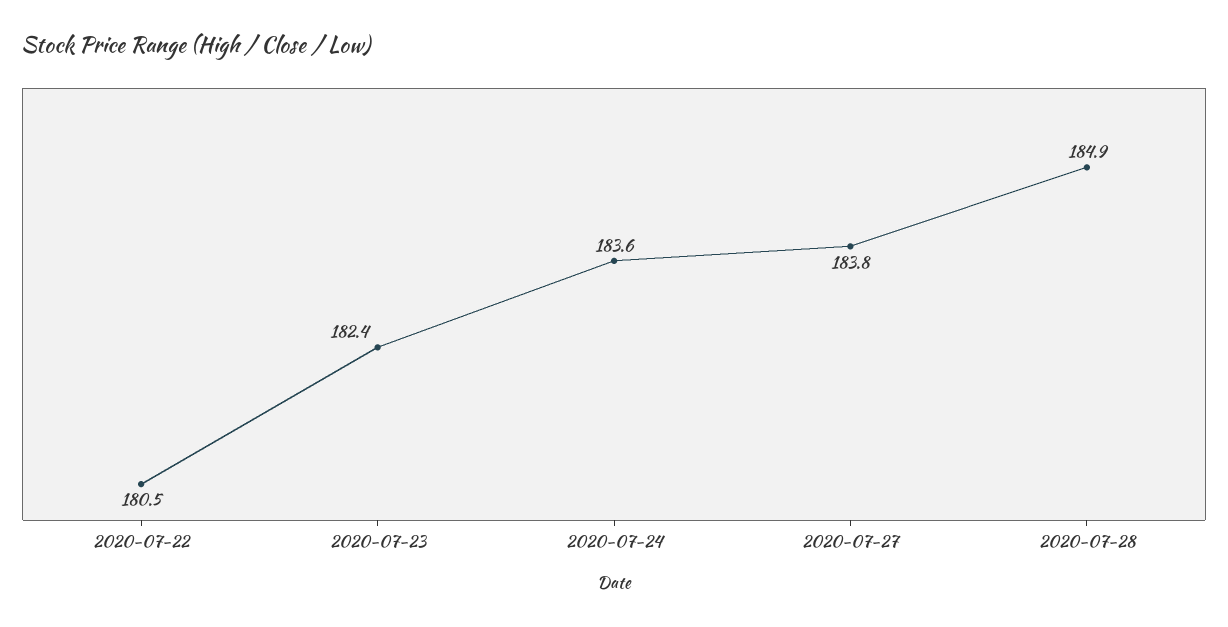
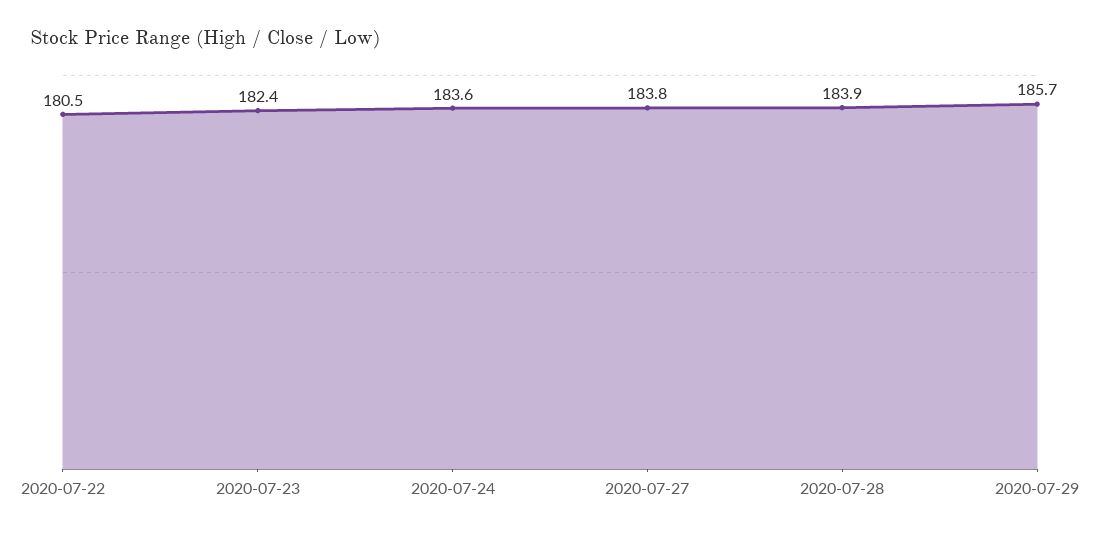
2020-07-28: 184.9 -> 183.9
2020-07-29: none -> 185.7

